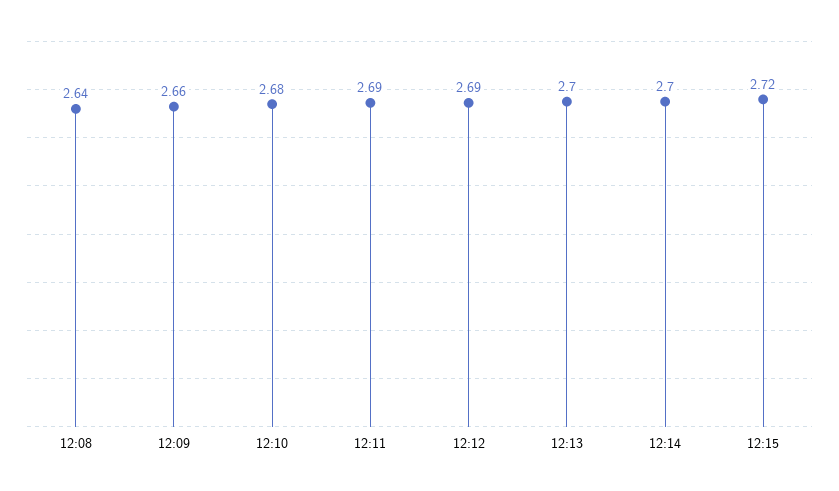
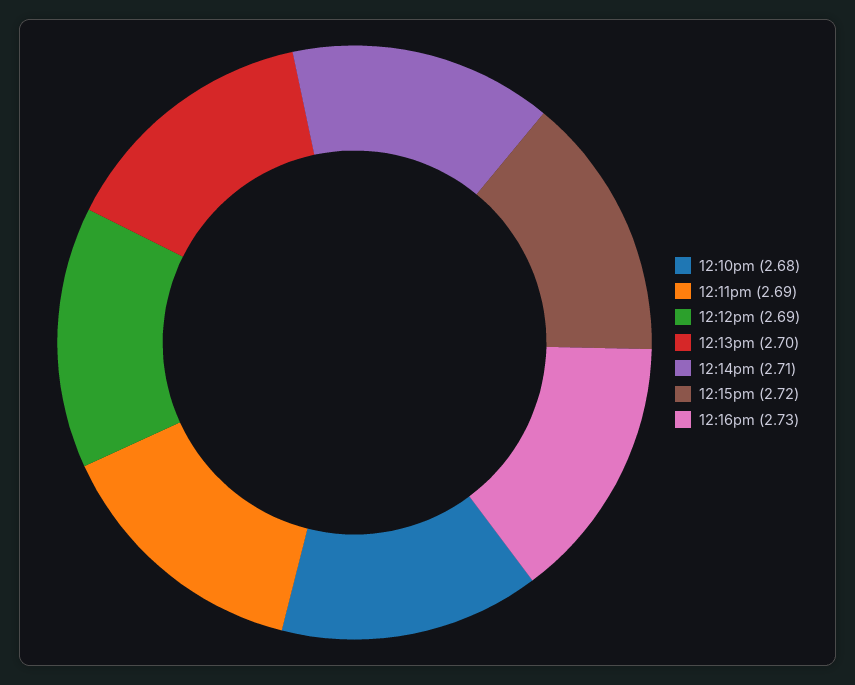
12:08: 2.64 -> none
12:09: 2.66 -> none
12:14: 2.7 -> 2.71
12:16pm: none -> 2.73

